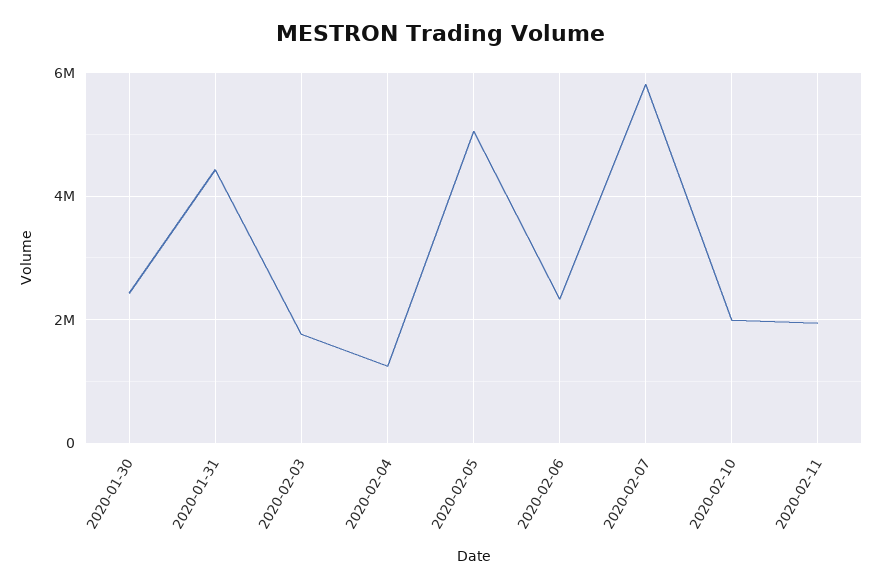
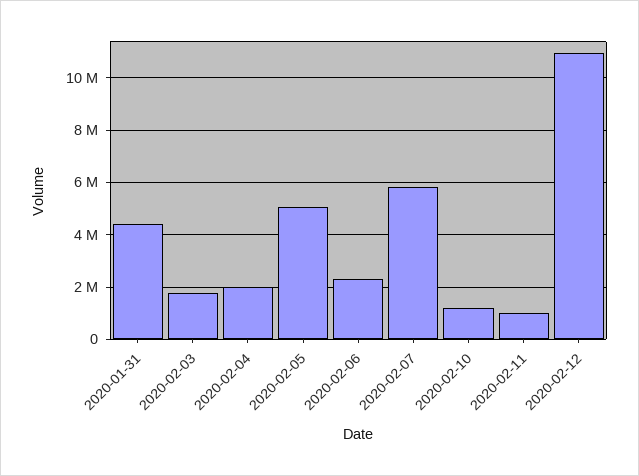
2020-01-30: 2400000 -> none
2020-02-04: 1200000 -> 2000000
2020-02-10: 2000000 -> 1250000
2020-02-11: 2000000 -> 1000000
2020-02-12: none -> 11000000

